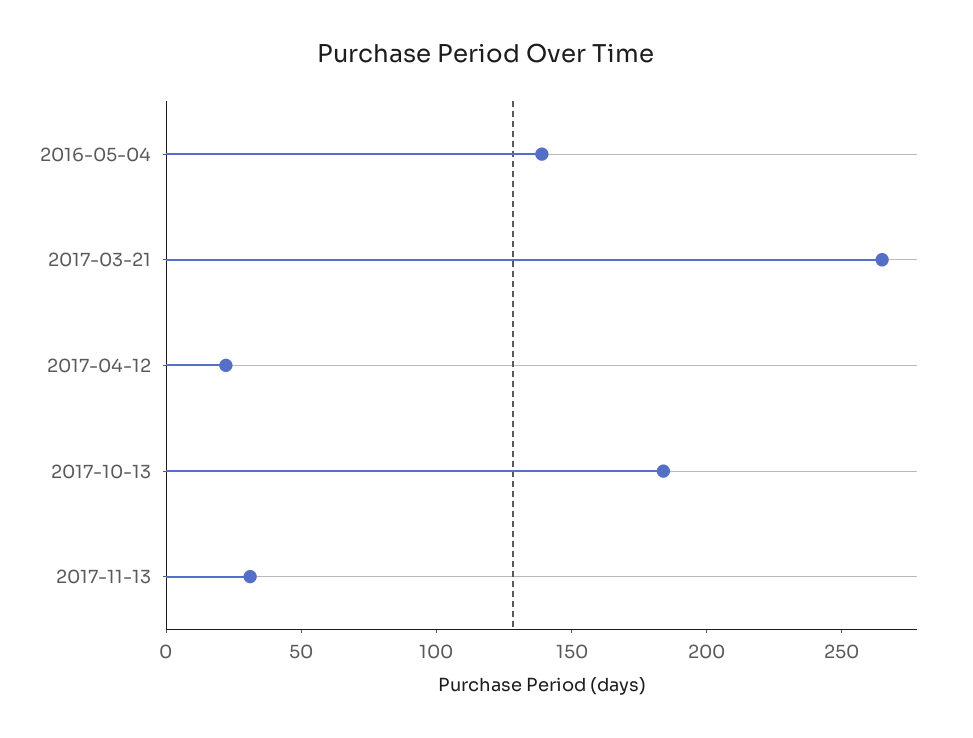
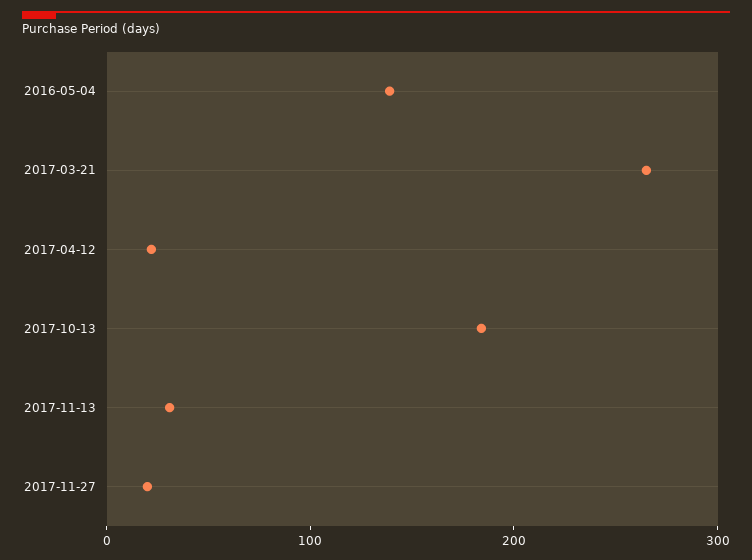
2017-11-27: none -> 20

